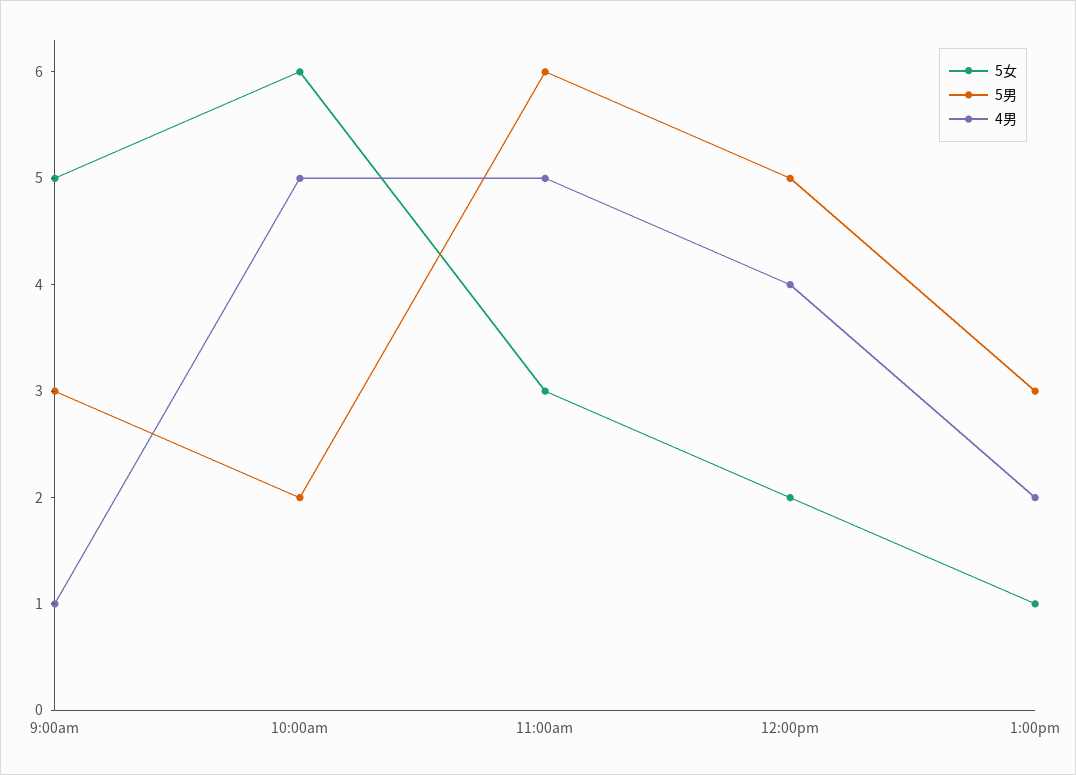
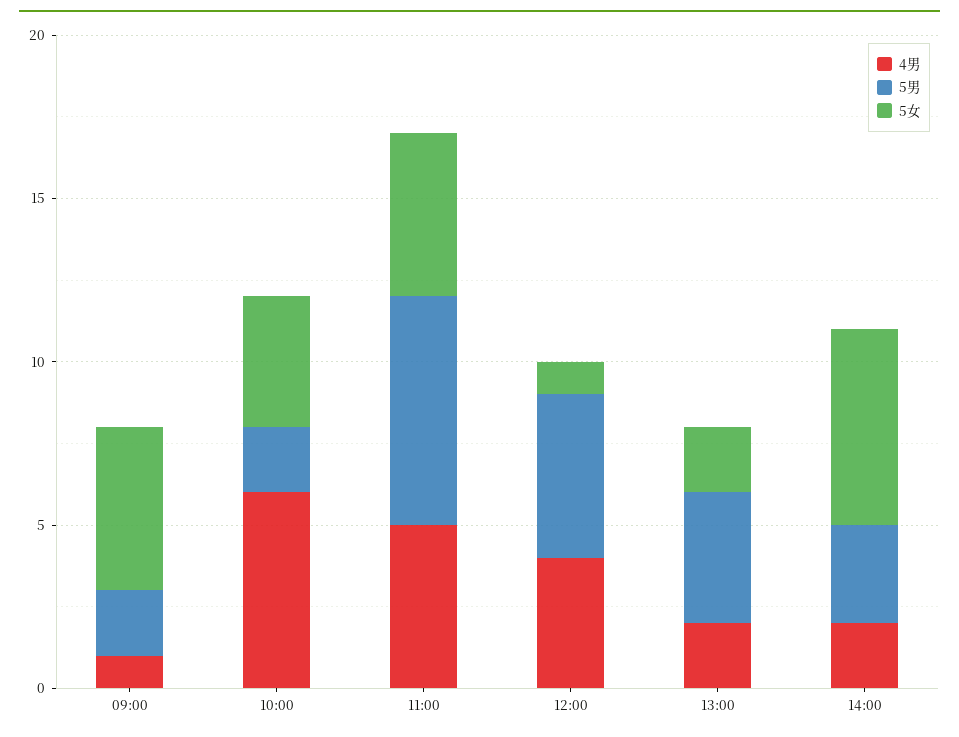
5男, 9:00am: 3 -> 2
5女, 10:00am: 6 -> 4
4男, 10:00am: 5 -> 6
5女, 11:00am: 3 -> 5
5男, 11:00am: 6 -> 7
5女, 12:00pm: 2 -> 1
5女, 1:00pm: 1 -> 2
5男, 1:00pm: 3 -> 4
4男, 14:00: none -> 2
5男, 14:00: none -> 3
5女, 14:00: none -> 6

